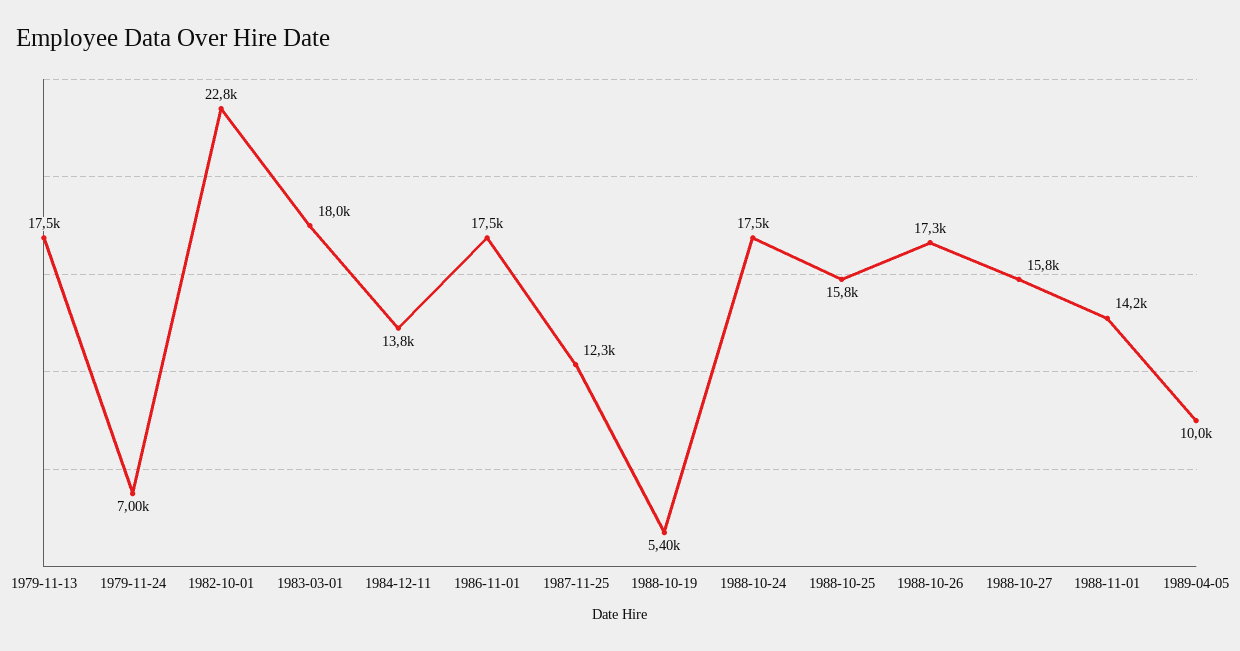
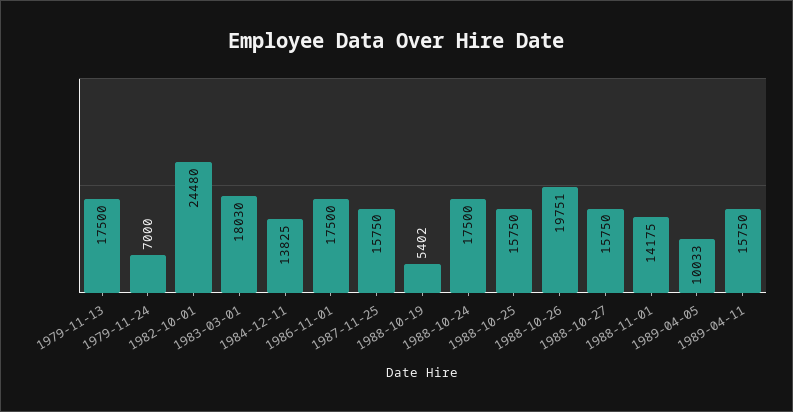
1982-10-01: 22800 -> 24480
1987-11-25: 12300 -> 15750
1988-10-26: 17300 -> 19751
1989-04-11: none -> 15750

